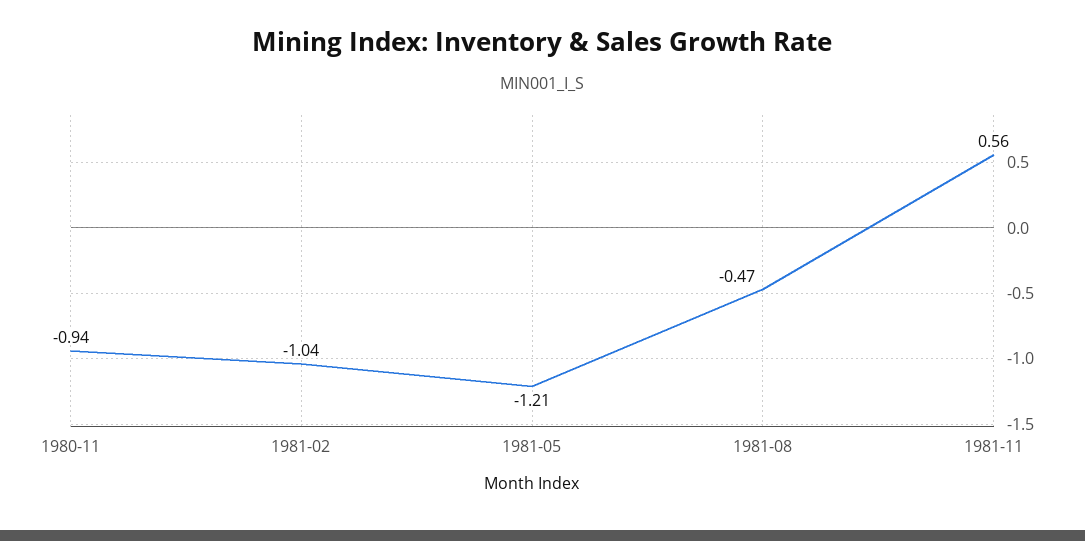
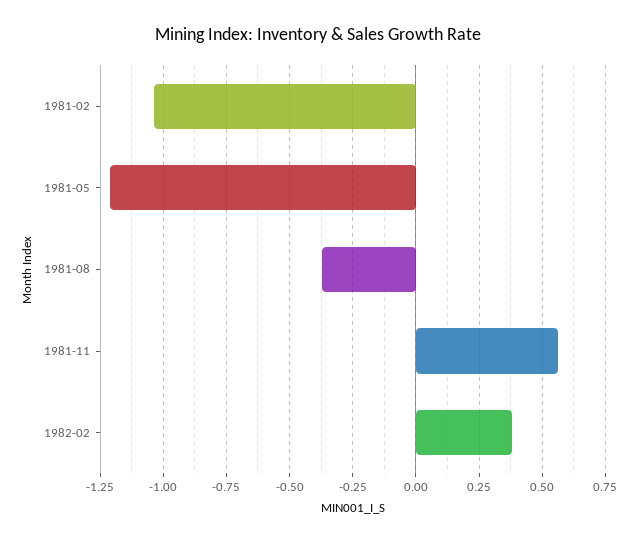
1980-11: -0.94 -> none
1981-08: -0.47 -> -0.375
1982-02: none -> 0.375

